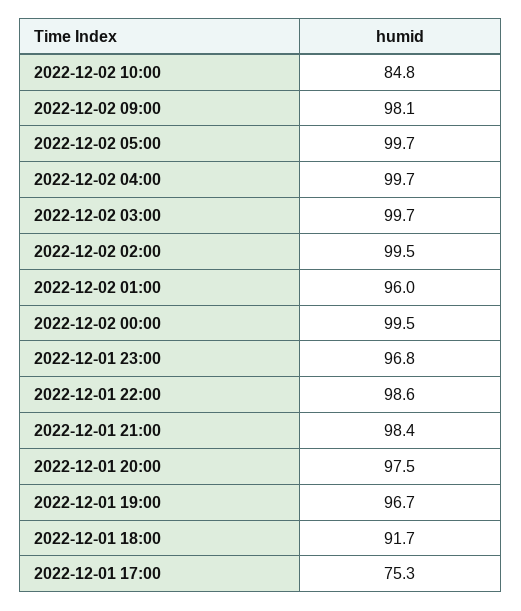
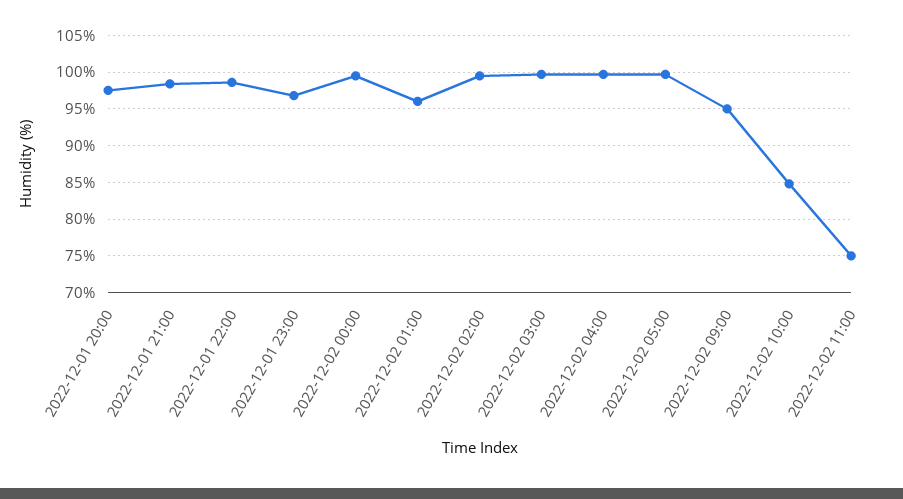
2022-12-02 09:00: 98.1 -> 95
2022-12-01 19:00: 96.7 -> none
2022-12-01 18:00: 91.7 -> none
2022-12-01 17:00: 75.3 -> none
2022-12-02 11:00: none -> 75

